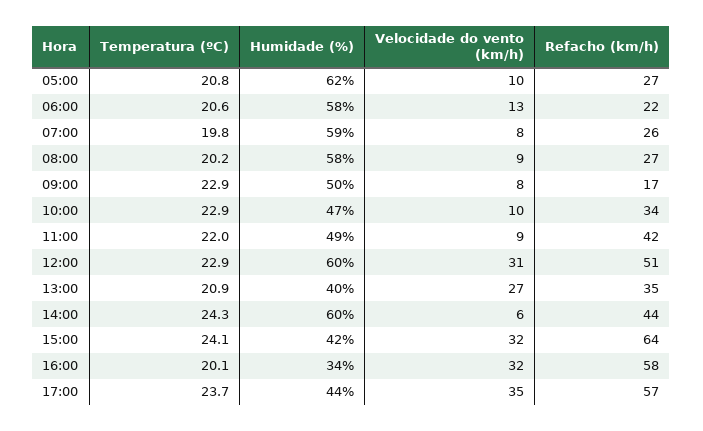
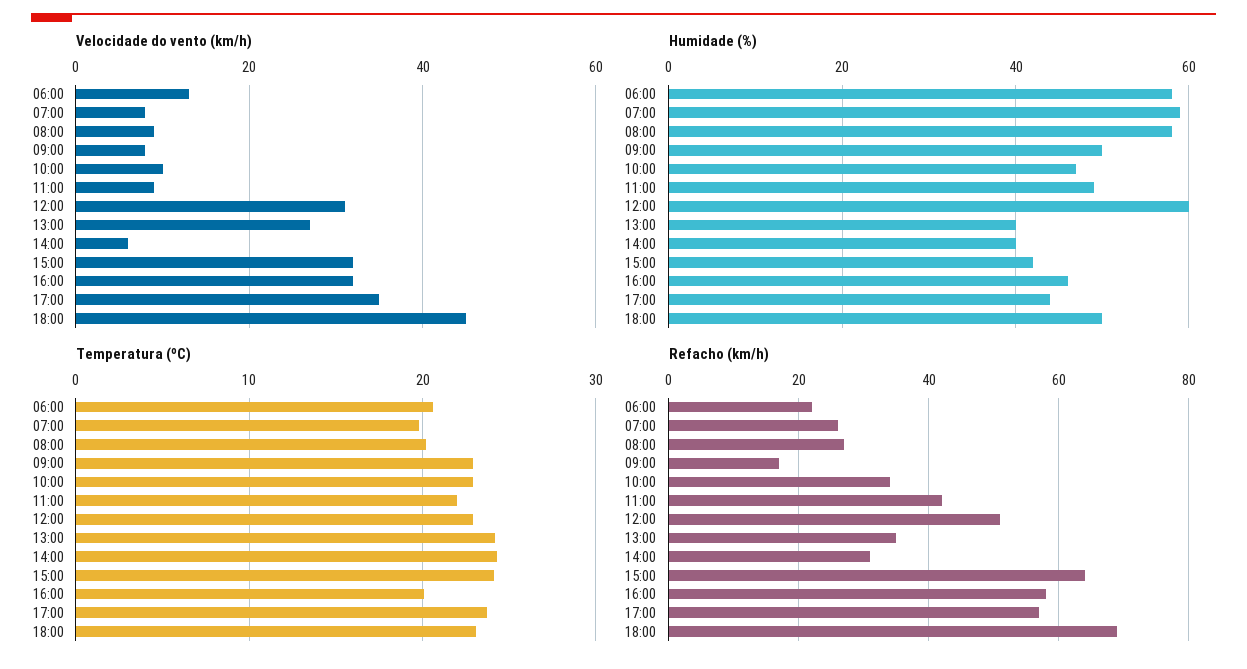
Temperatura (ºC), 05:00: 20.8 -> none
Humidade (%), 05:00: 62 -> none
Velocidade do vento (km/h), 05:00: 10 -> none
Refacho (km/h), 05:00: 27 -> none
Temperatura (ºC), 13:00: 20.9 -> 24
Humidade (%), 14:00: 60 -> 40
Refacho (km/h), 14:00: 44 -> 30
Humidade (%), 16:00: 34 -> 45
Velocidade do vento (km/h), 18:00: none -> 45
Humidade (%), 18:00: none -> 50
Temperatura (ºC), 18:00: none -> 23
Refacho (km/h), 18:00: none -> 70

